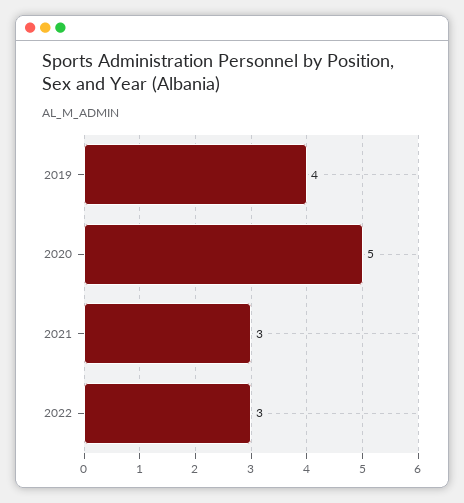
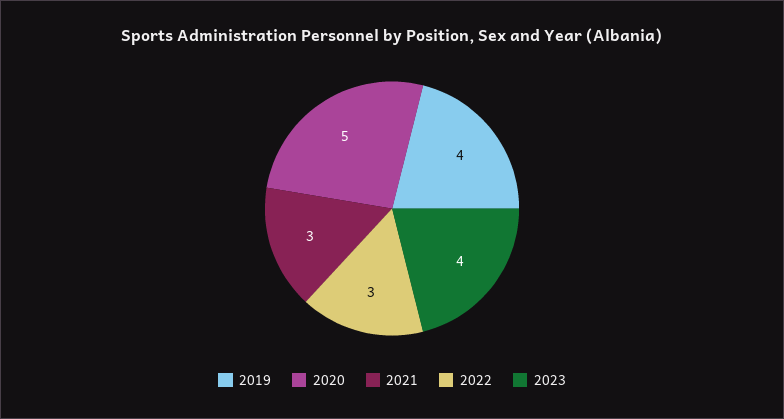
2023: none -> 4

